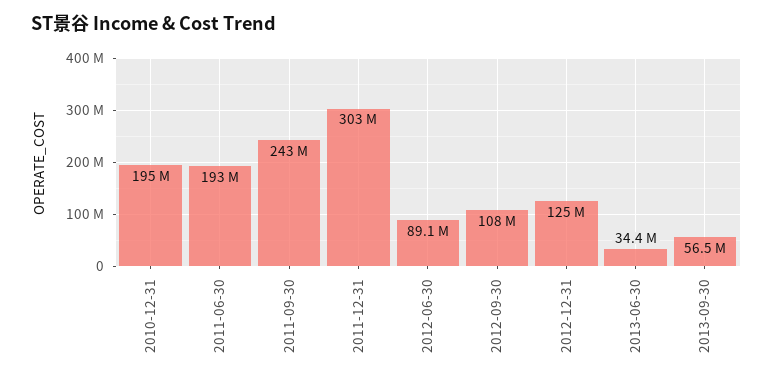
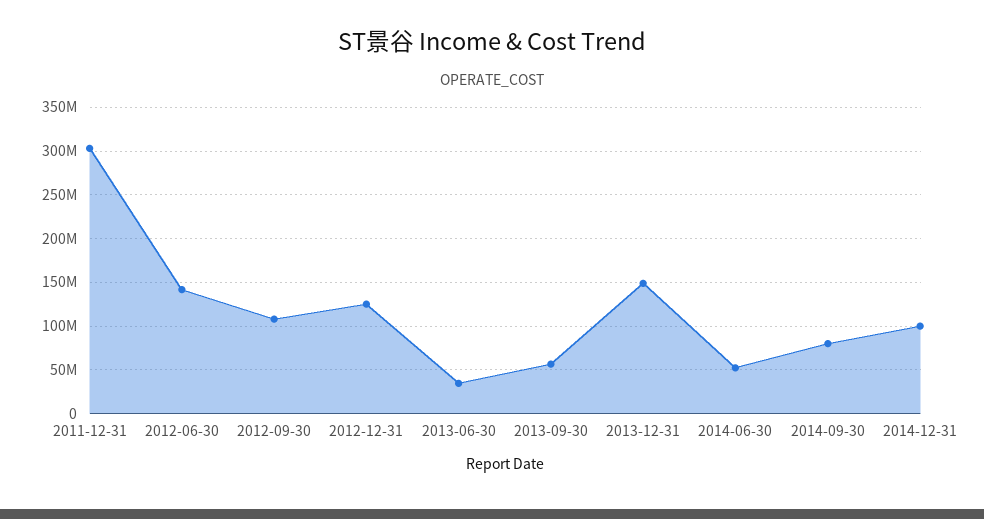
2010-12-31: 195000000 -> none
2011-06-30: 193000000 -> none
2011-09-30: 243000000 -> none
2012-06-30: 89100000 -> 140000000
2013-12-31: none -> 150000000
2014-06-30: none -> 50000000
2014-09-30: none -> 80000000
2014-12-31: none -> 100000000

